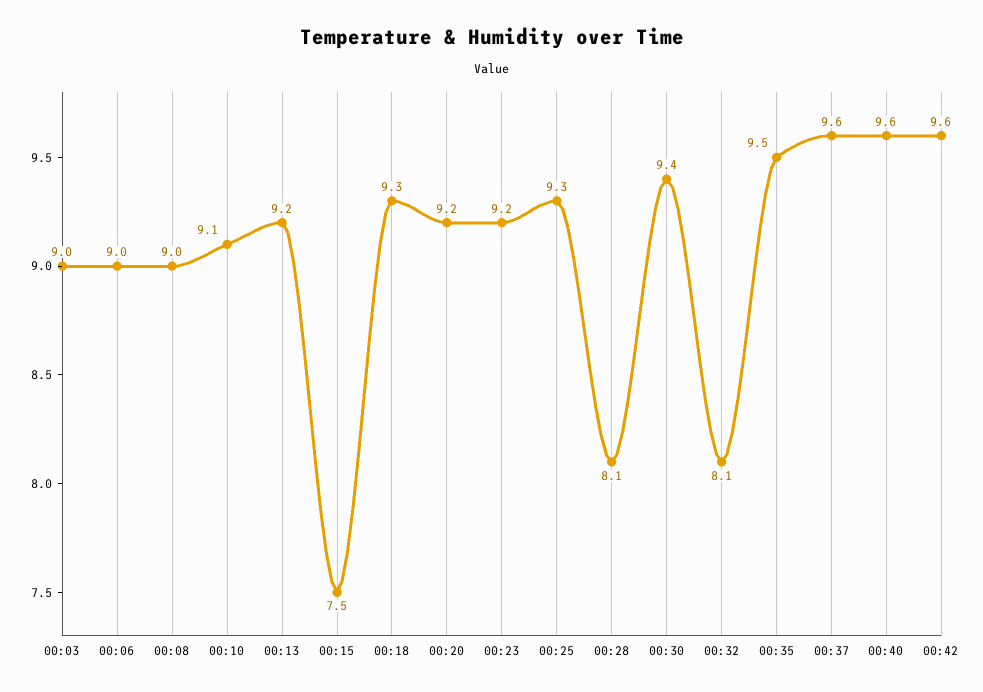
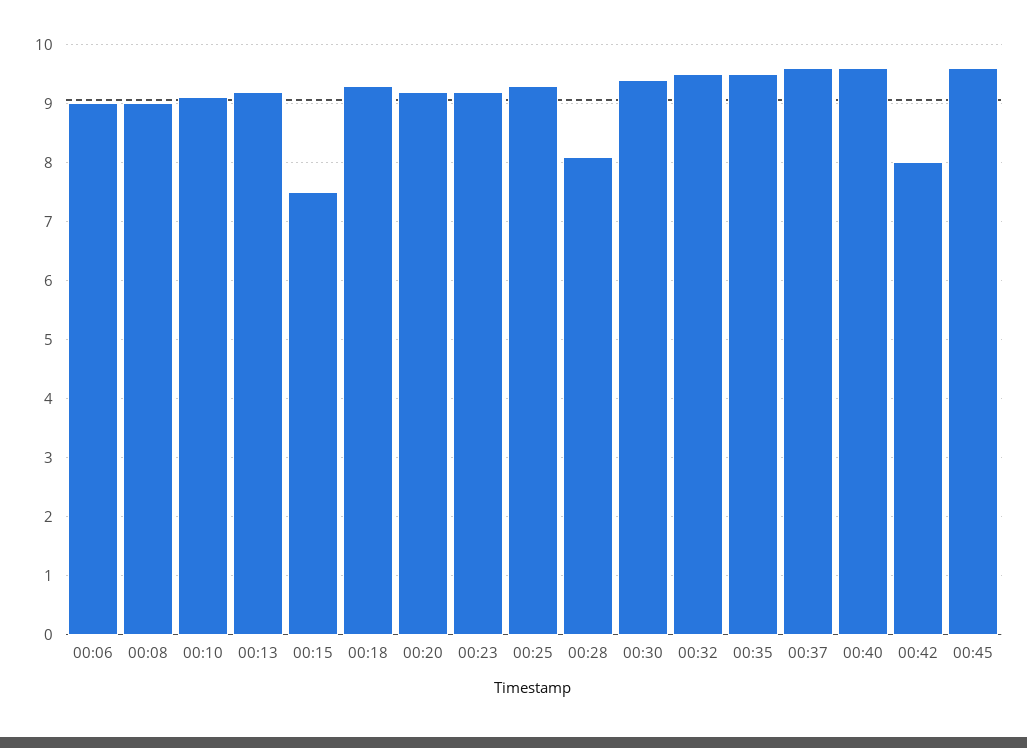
00:03: 9 -> none
00:32: 8.1 -> 9.5
00:42: 9.6 -> 8
00:45: none -> 9.5

